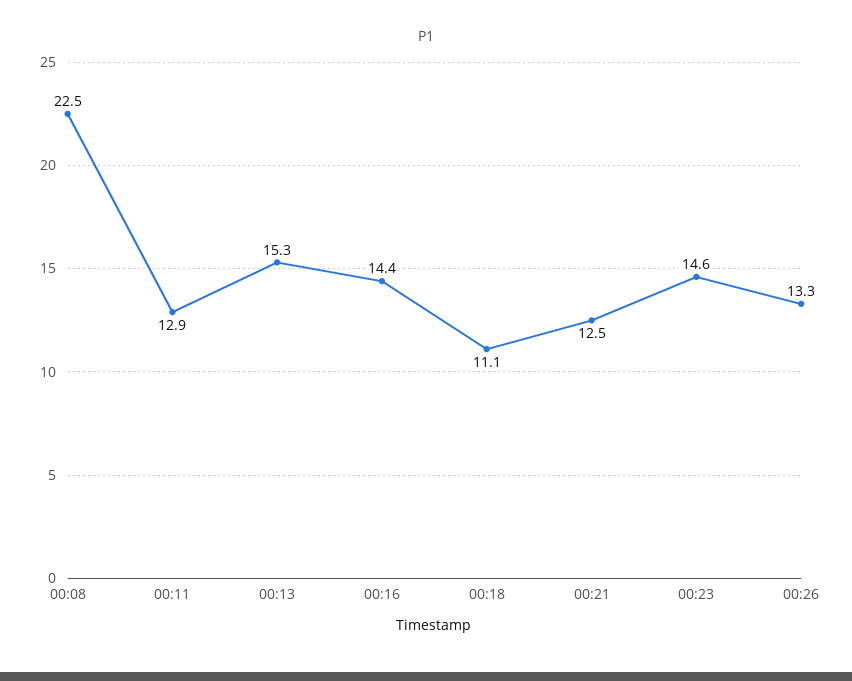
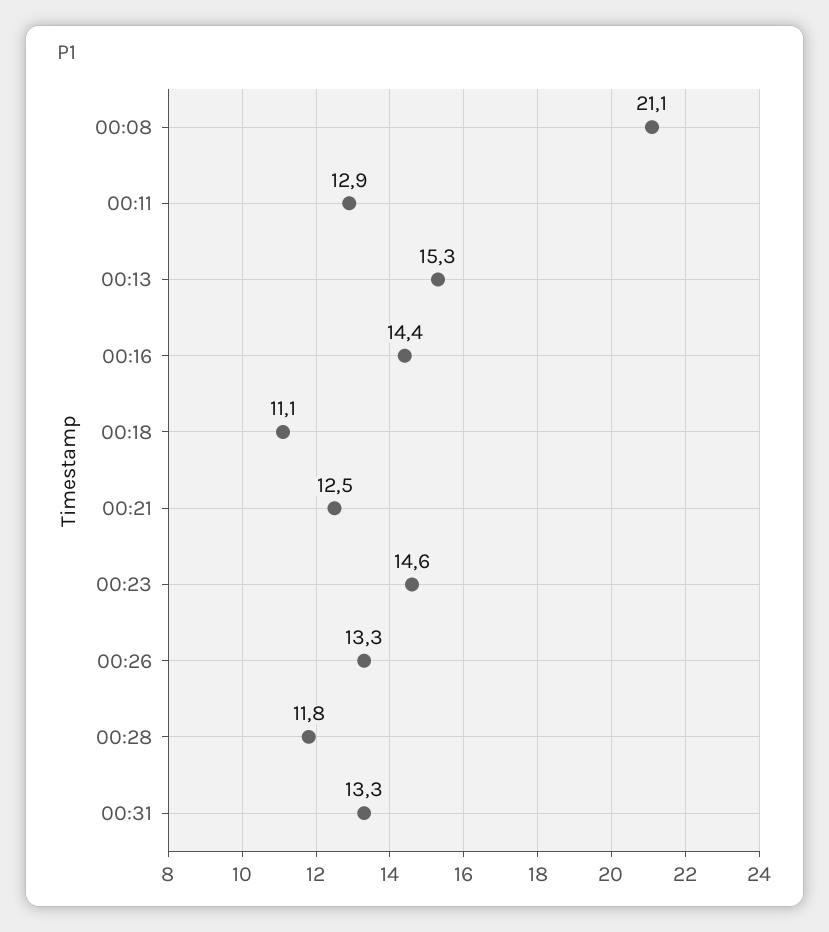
00:08: 22.5 -> 21.1
00:28: none -> 11.8
00:31: none -> 13.3

